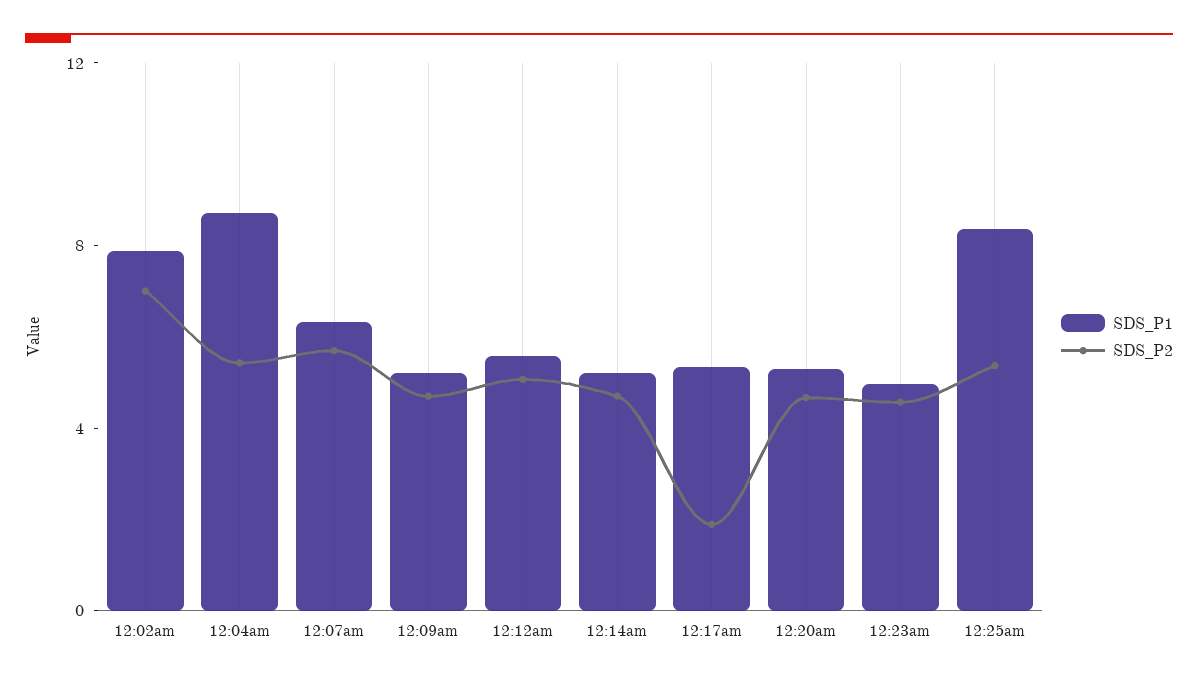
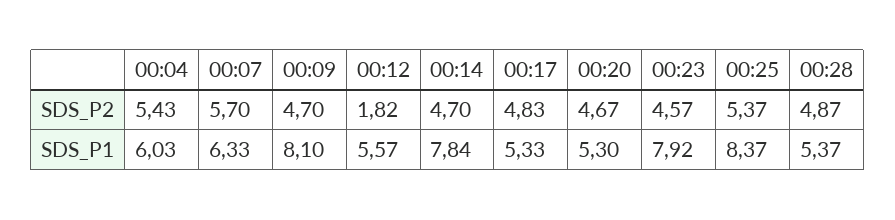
SDS_P1, 12:02am: 8 -> none
SDS_P2, 12:02am: 7 -> none
SDS_P1, 12:04am: 9 -> 6.03
SDS_P1, 12:09am: 5 -> 8.1
SDS_P2, 12:12am: 5 -> 1.82
SDS_P1, 12:14am: 5 -> 7.84
SDS_P2, 12:17am: 2 -> 4.83
SDS_P1, 12:23am: 5 -> 7.92
SDS_P2, 00:28: none -> 4.87
SDS_P1, 00:28: none -> 5.37

